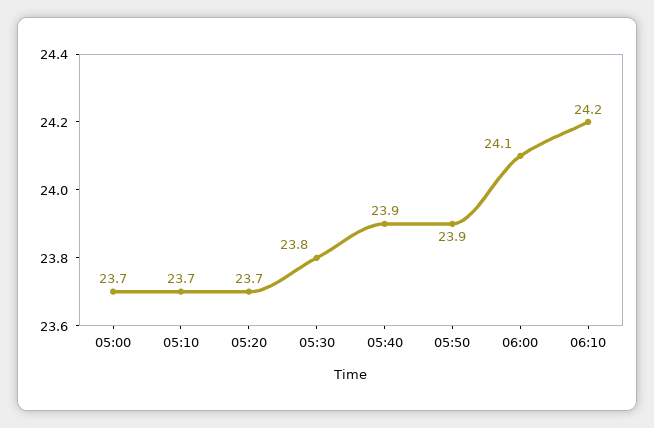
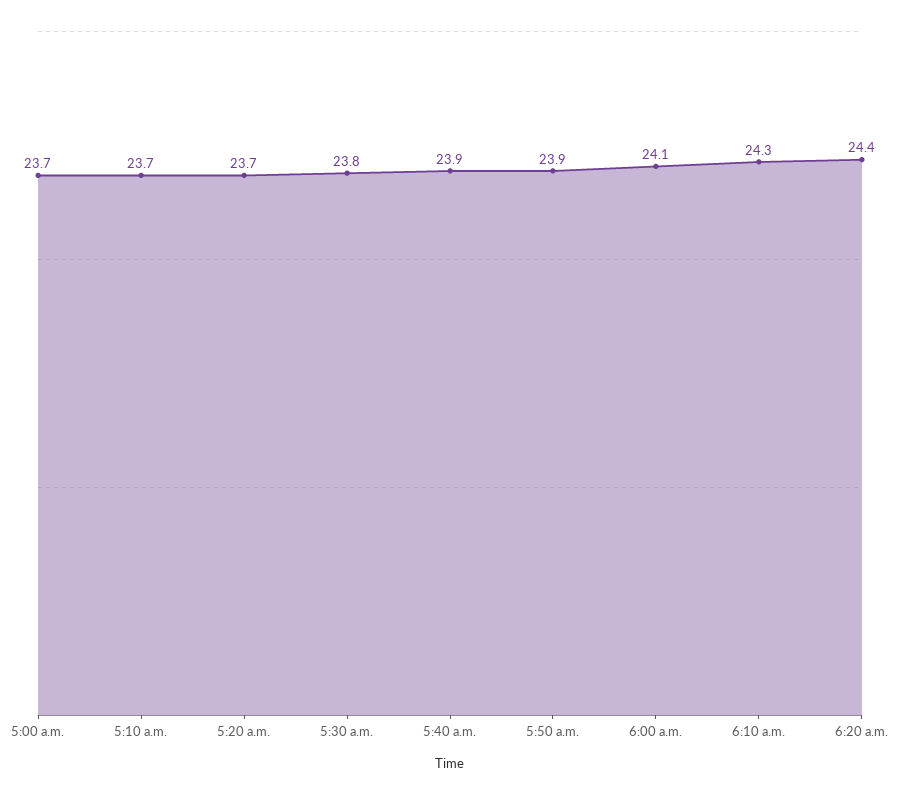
06:10: 24.2 -> 24.3
6:20 a.m.: none -> 24.4

